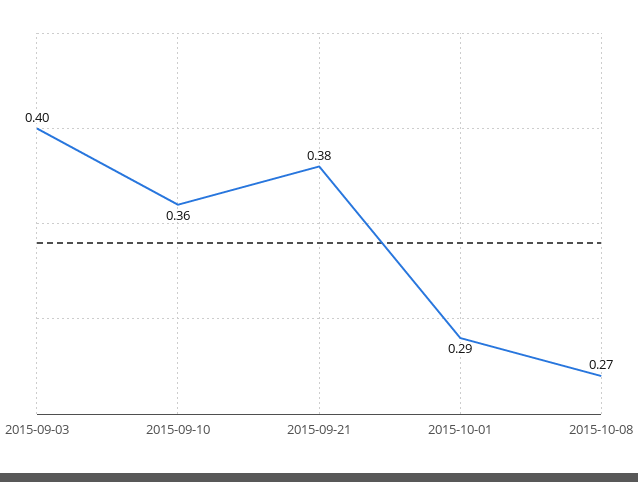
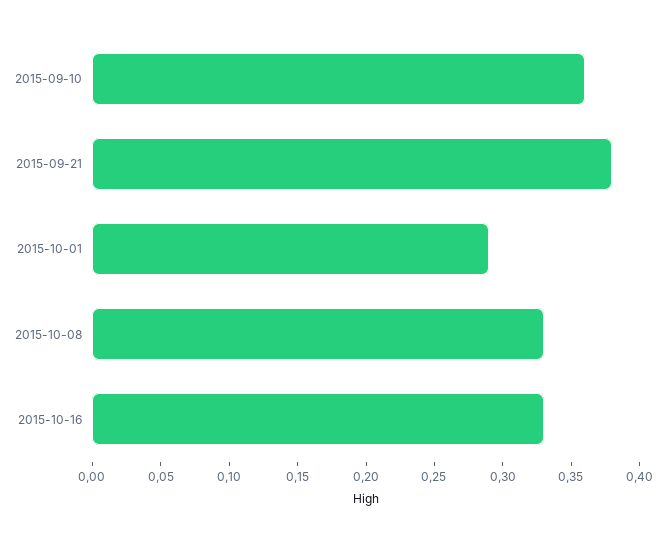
2015-09-03: 0.4 -> none
2015-10-08: 0.27 -> 0.33
2015-10-16: none -> 0.33

